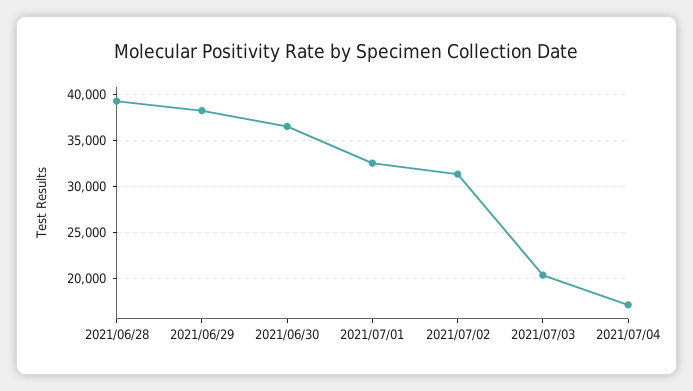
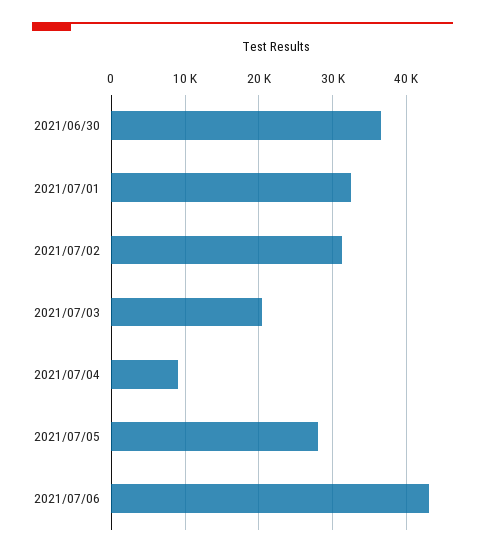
2021/06/28: 39000 -> none
2021/06/29: 38000 -> none
2021/07/04: 17000 -> 9000
2021/07/05: none -> 28000
2021/07/06: none -> 43000

